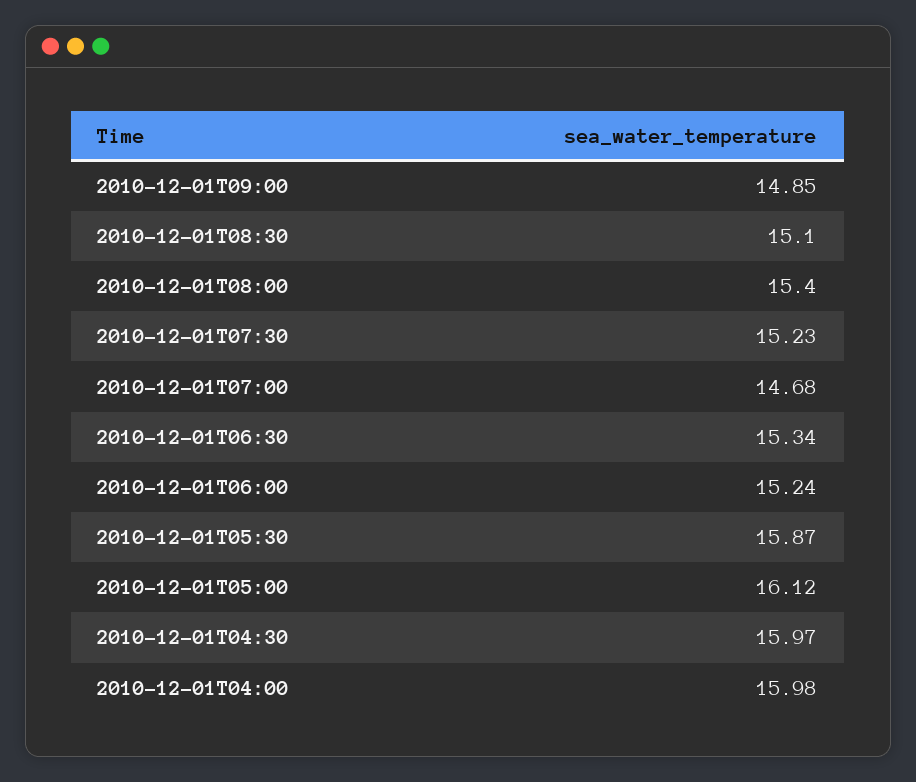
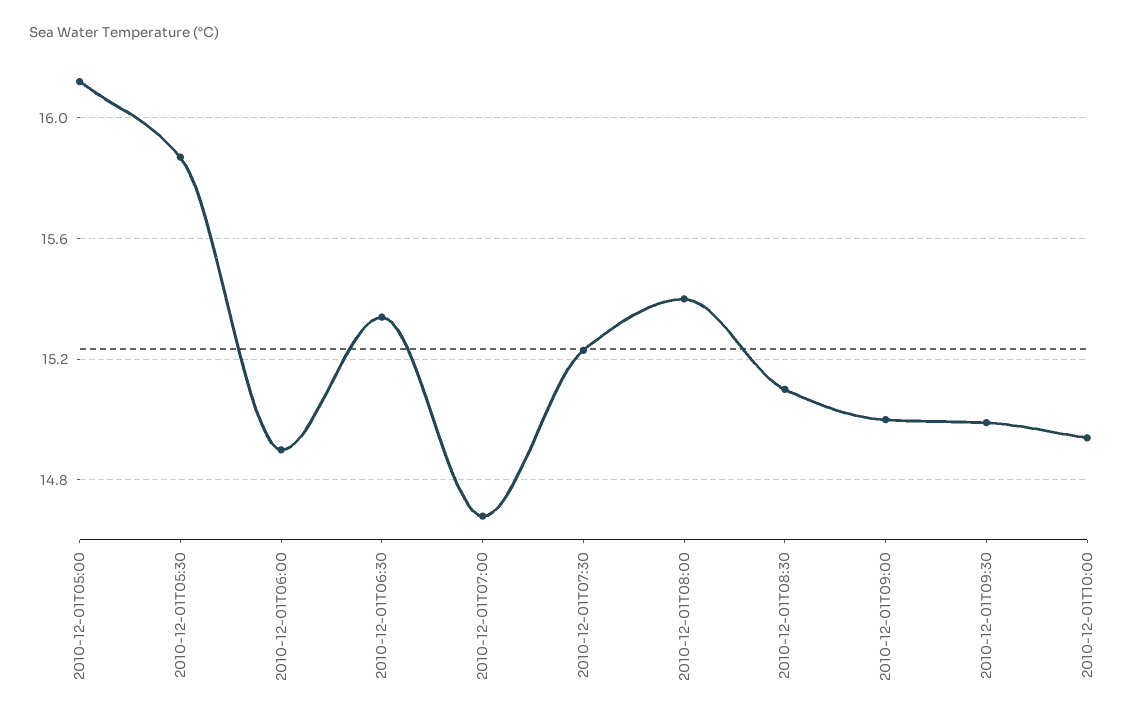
2010-12-01T09:00: 14.85 -> 15
2010-12-01T06:00: 15.24 -> 14.9
2010-12-01T04:30: 15.97 -> none
2010-12-01T04:00: 15.98 -> none
2010-12-01T09:30: none -> 15
2010-12-01T10:00: none -> 14.95

